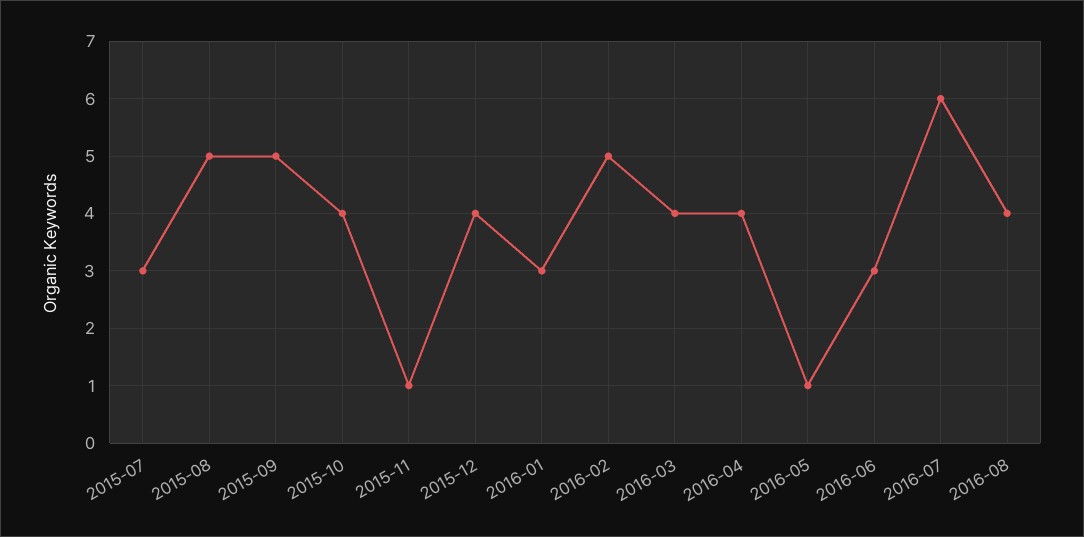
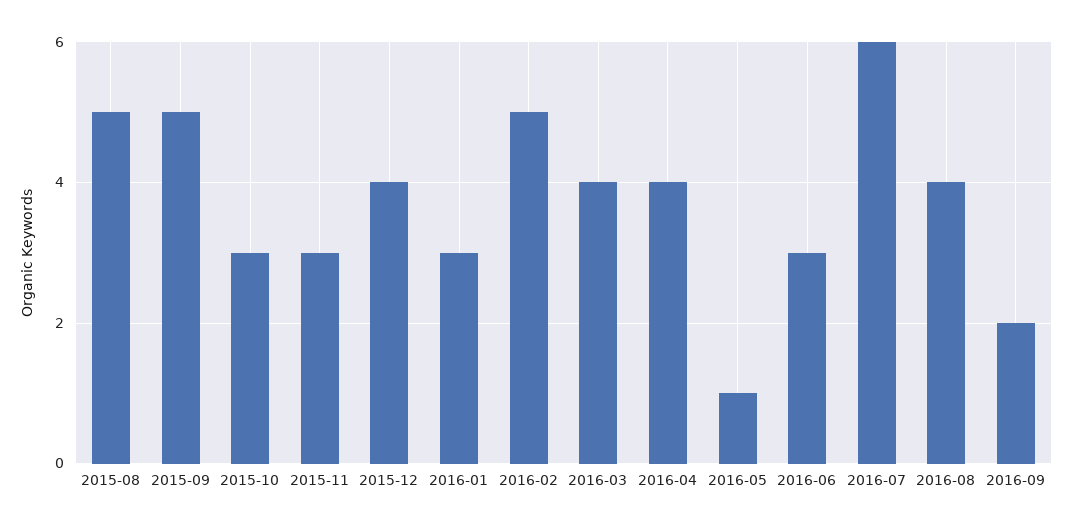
2015-07: 3 -> none
2015-10: 4 -> 3
2015-11: 1 -> 3
2016-09: none -> 2

